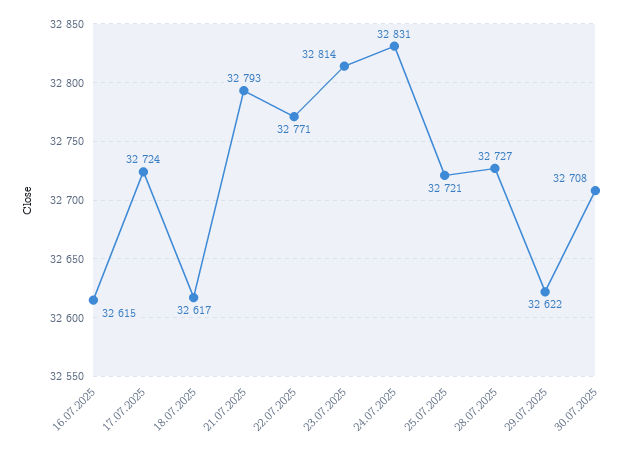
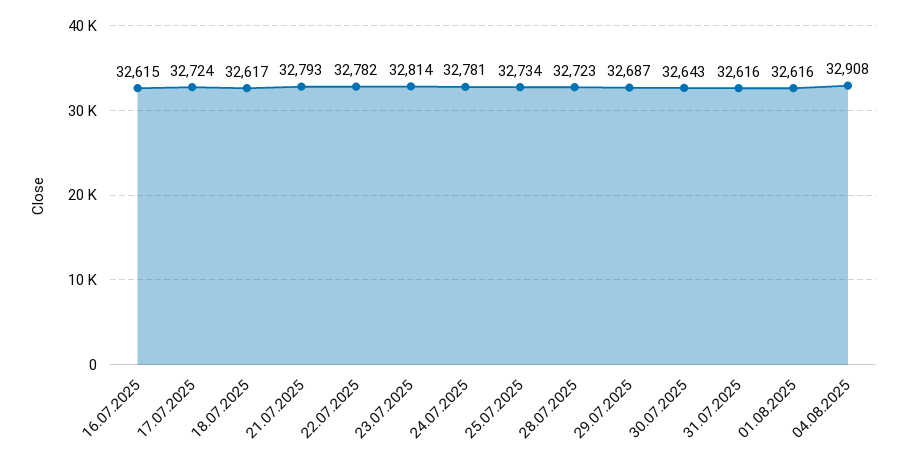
22.07.2025: 32771 -> 32782
24.07.2025: 32831 -> 32781
25.07.2025: 32721 -> 32734
28.07.2025: 32727 -> 32723
29.07.2025: 32622 -> 32687
30.07.2025: 32708 -> 32643
31.07.2025: none -> 32616
01.08.2025: none -> 32616
04.08.2025: none -> 32908

